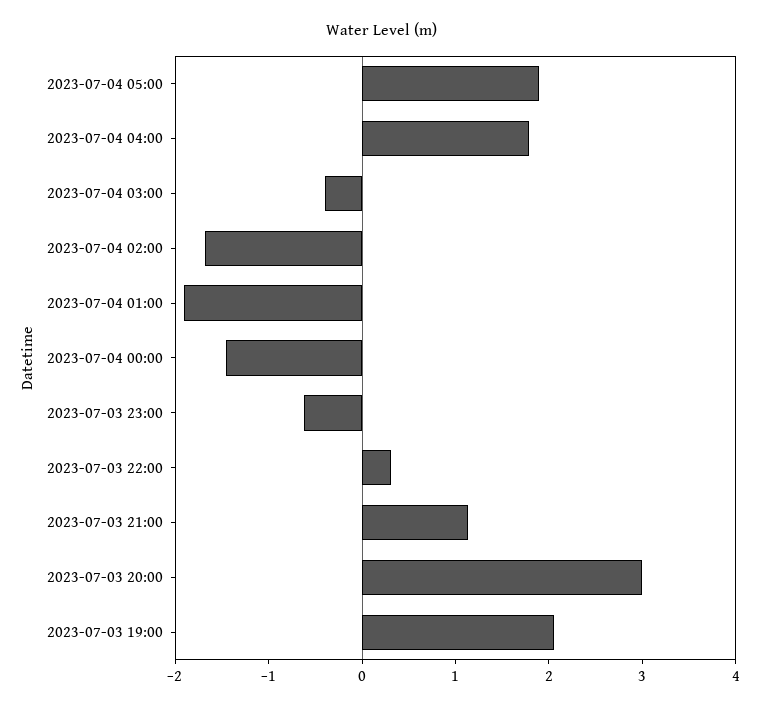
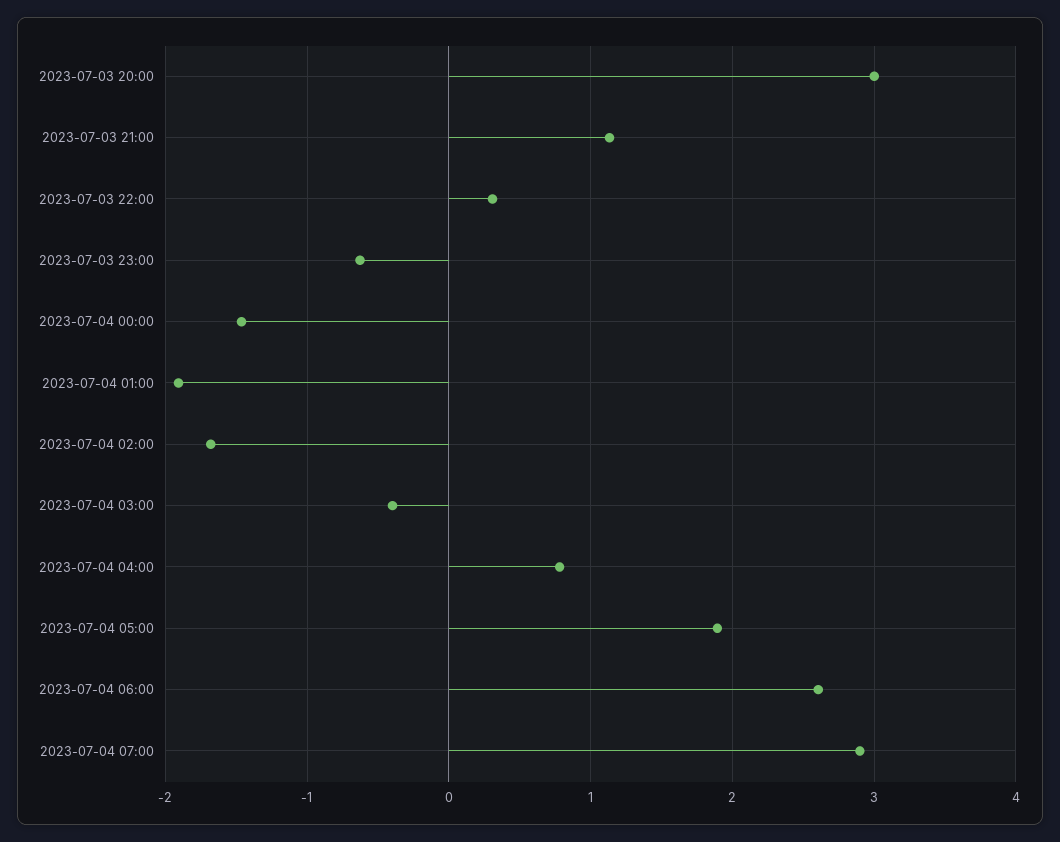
2023-07-04 04:00: 1.8 -> 0.8
2023-07-03 19:00: 2 -> none
2023-07-04 06:00: none -> 2.6
2023-07-04 07:00: none -> 2.9

